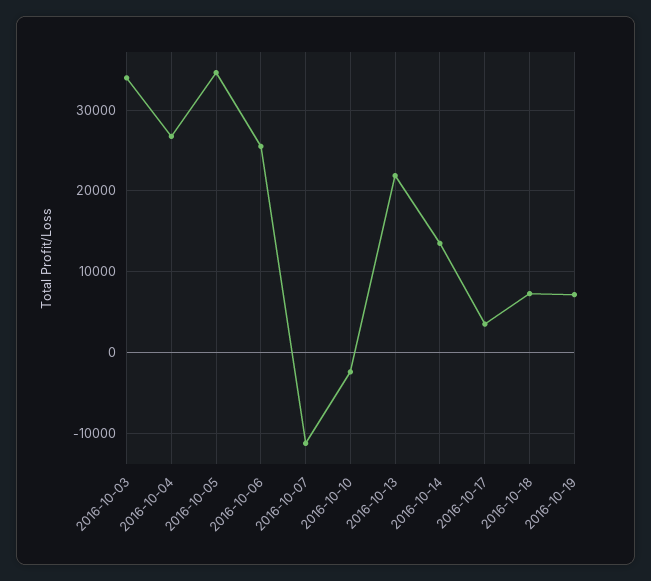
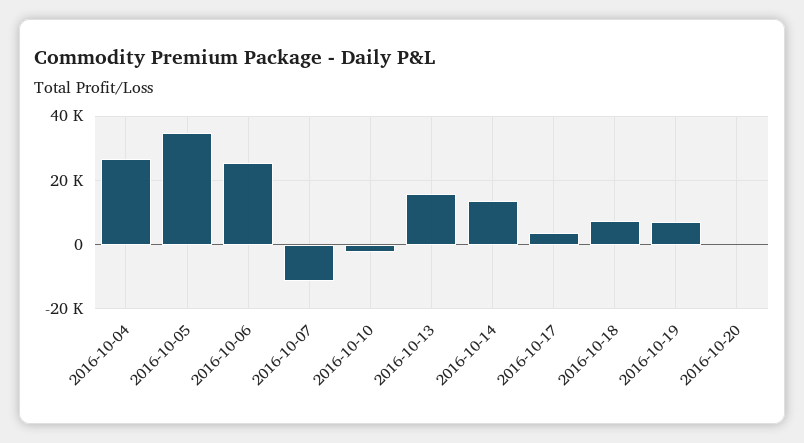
2016-10-03: 34000 -> none
2016-10-13: 22000 -> 16000
2016-10-20: none -> 0

